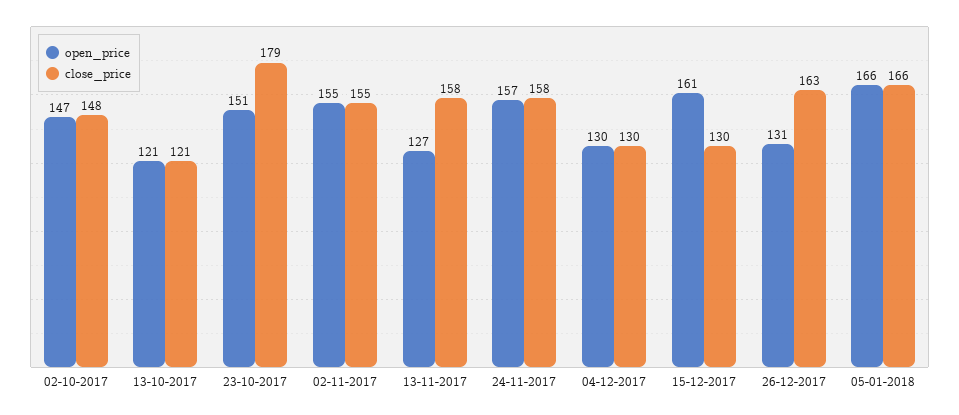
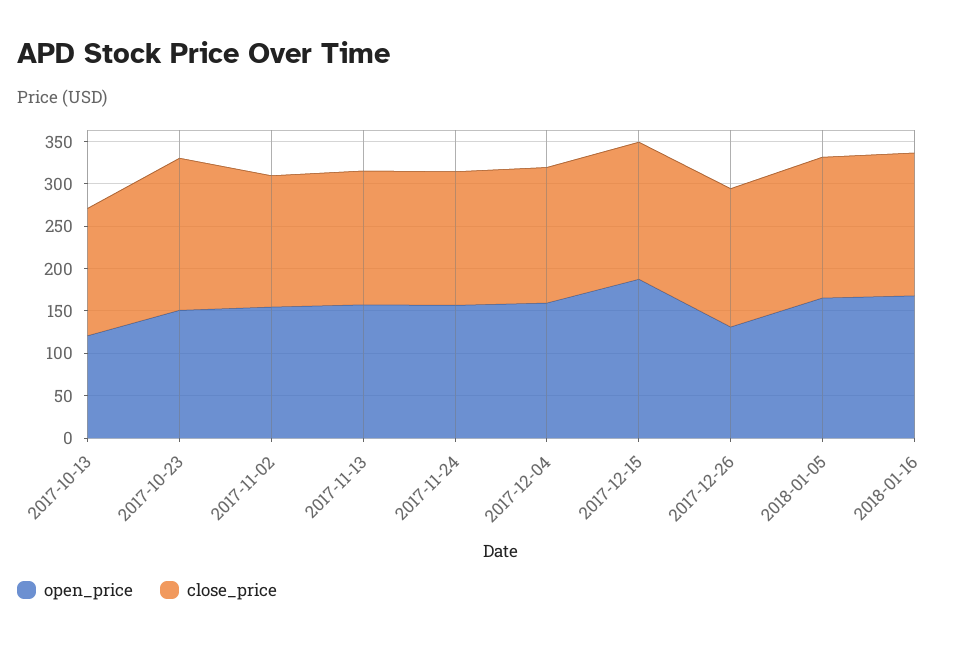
open_price, 02-10-2017: 147 -> none
close_price, 02-10-2017: 148 -> none
close_price, 13-10-2017: 121 -> 150
open_price, 13-11-2017: 127 -> 160
open_price, 04-12-2017: 130 -> 160
close_price, 04-12-2017: 130 -> 160
open_price, 15-12-2017: 161 -> 190
close_price, 15-12-2017: 130 -> 160
open_price, 2018-01-16: none -> 170
close_price, 2018-01-16: none -> 170

